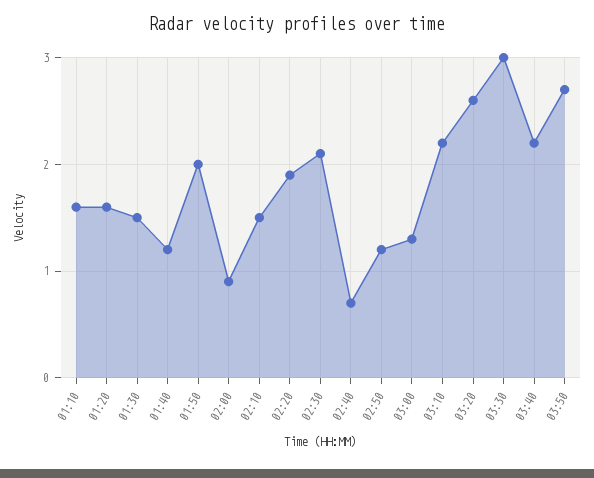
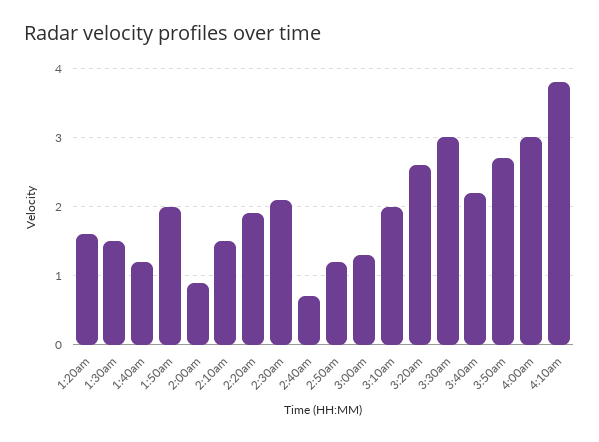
01:10: 1.6 -> none
03:10: 2.2 -> 2
4:00am: none -> 3
4:10am: none -> 3.8

